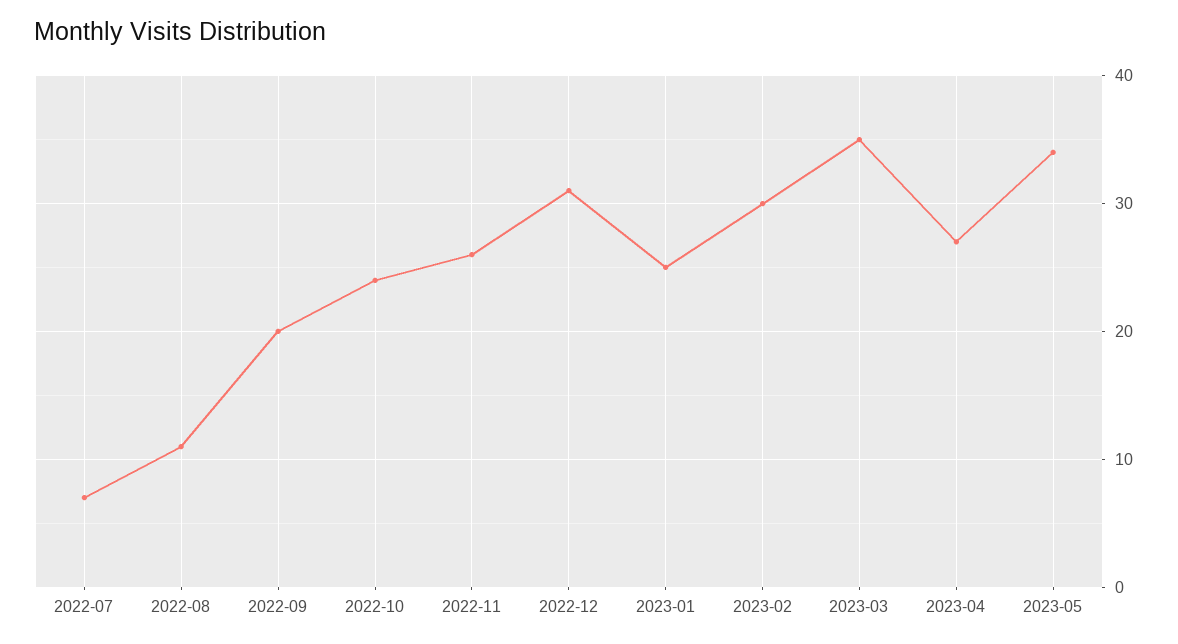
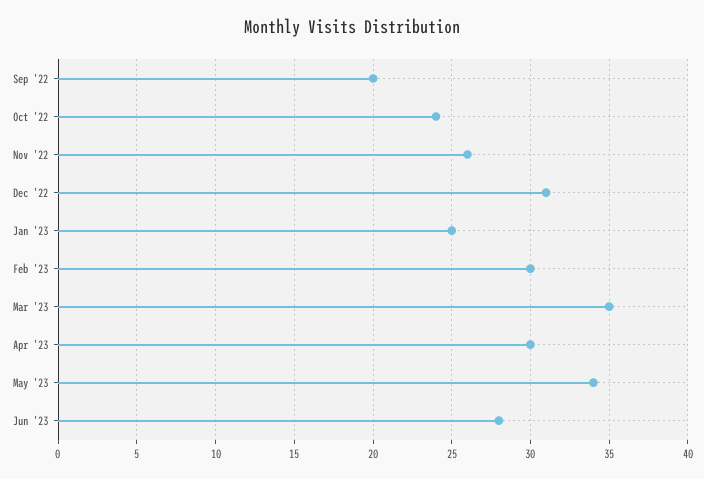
2022-07: 7 -> none
2022-08: 11 -> none
2023-04: 27 -> 30
Jun '23: none -> 28

